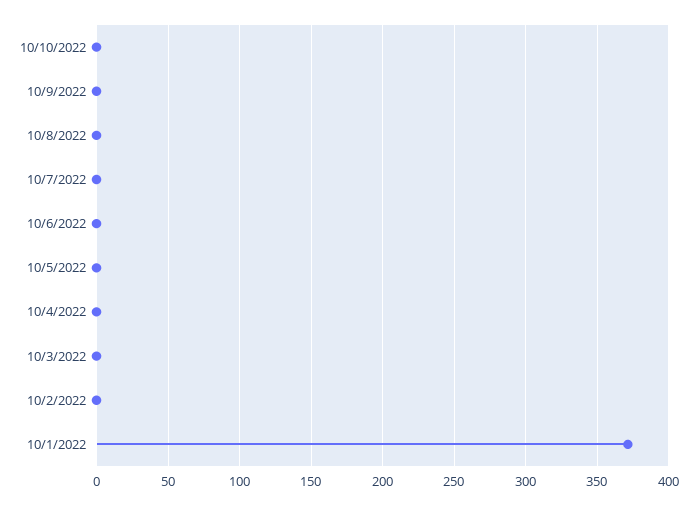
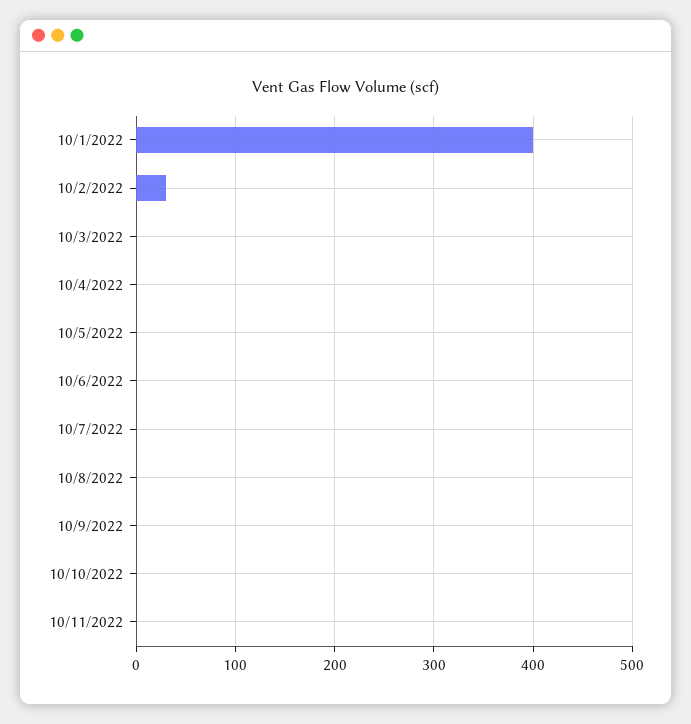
10/2/2022: 0 -> 30
10/1/2022: 370 -> 400
10/11/2022: none -> 0

